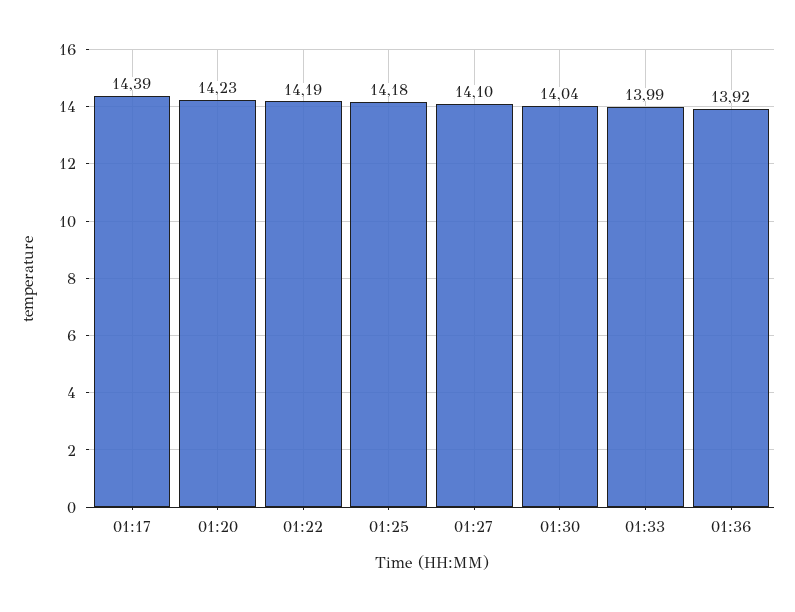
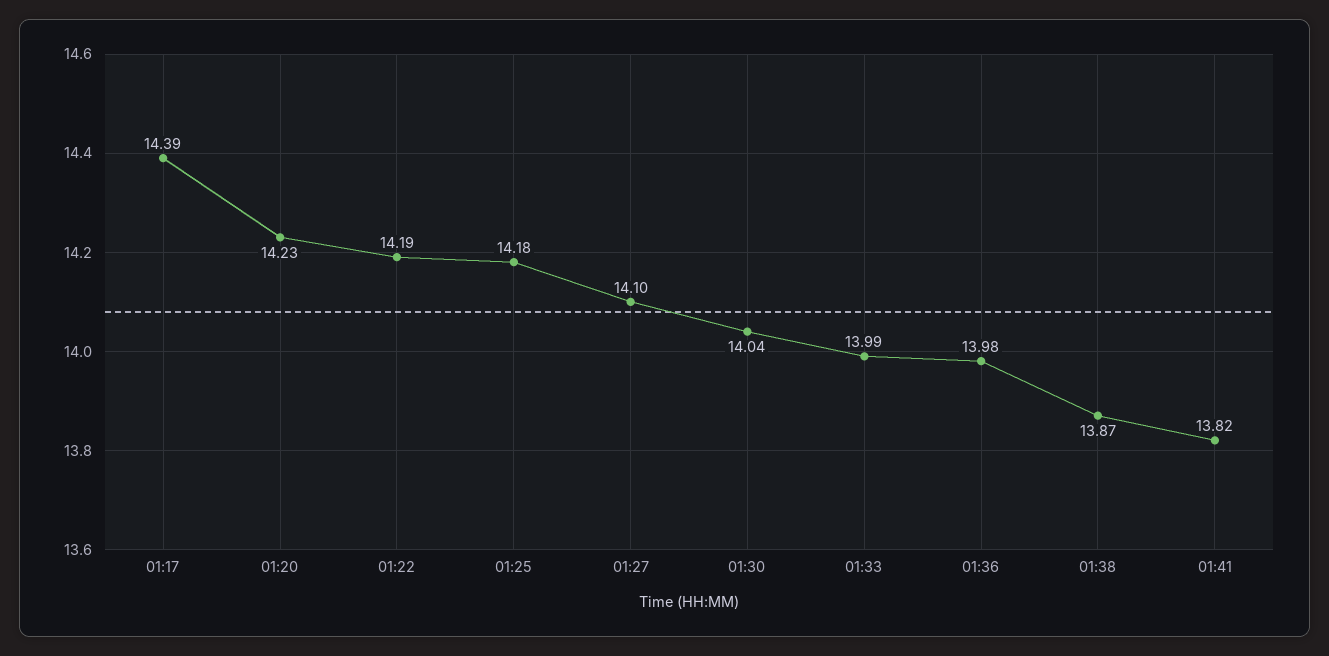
01:36: 13.92 -> 13.98
01:38: none -> 13.87
01:41: none -> 13.82

